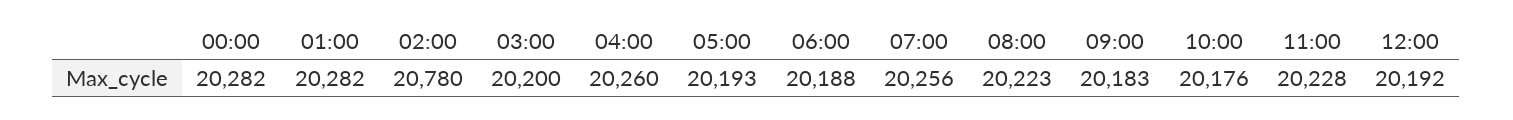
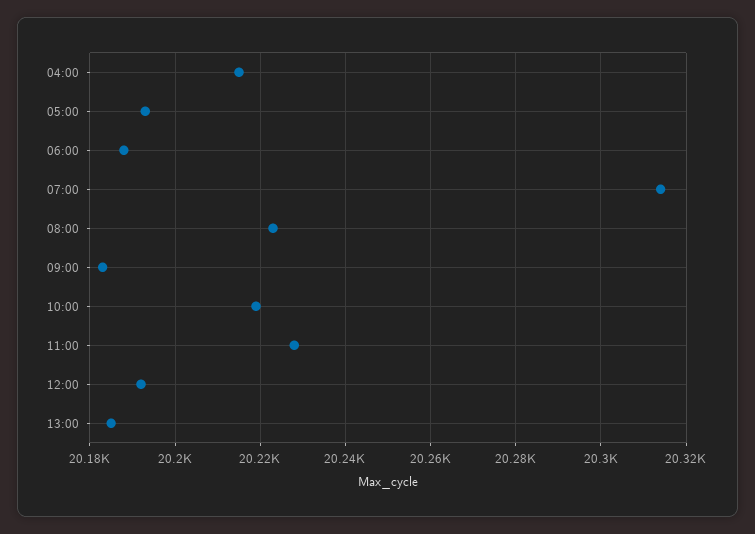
00:00: 20282 -> none
01:00: 20282 -> none
02:00: 20780 -> none
03:00: 20200 -> none
04:00: 20260 -> 20215
07:00: 20256 -> 20315
10:00: 20176 -> 20220
13:00: none -> 20185

